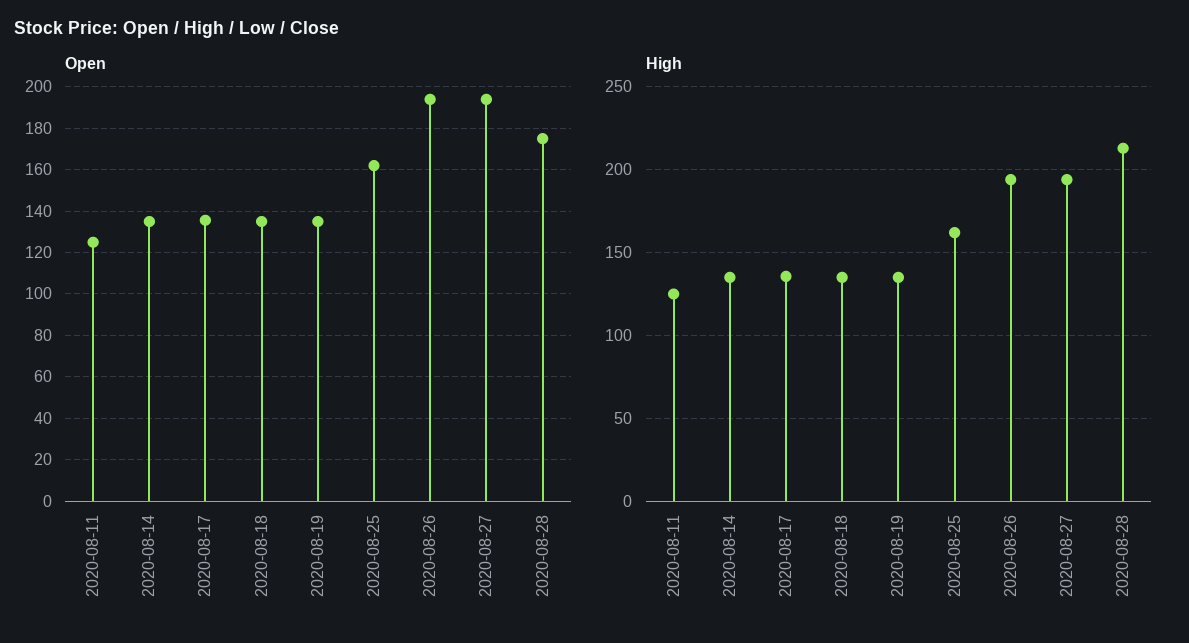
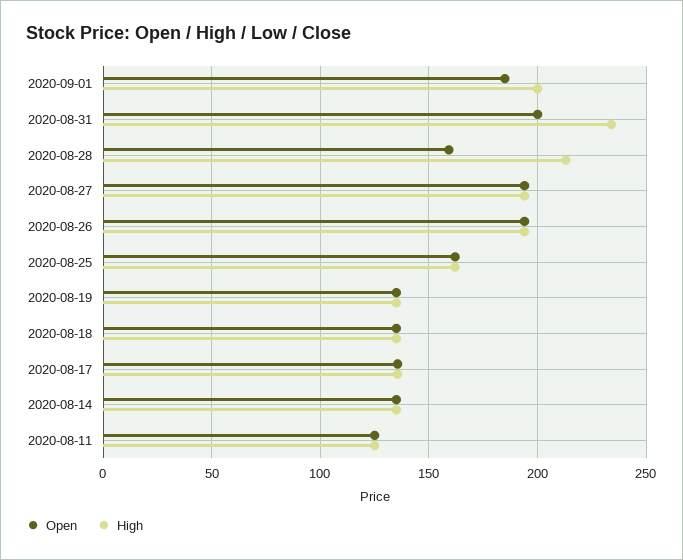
Open, 2020-08-28: 175 -> 160
Open, 2020-09-01: none -> 185
High, 2020-09-01: none -> 200
Open, 2020-08-31: none -> 200
High, 2020-08-31: none -> 235

